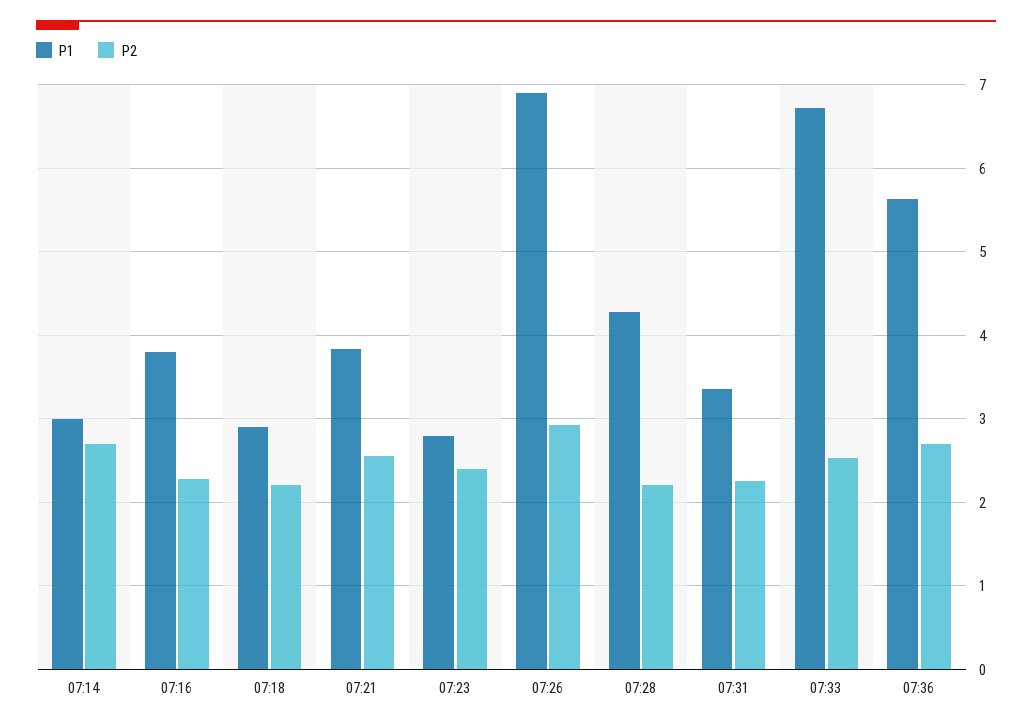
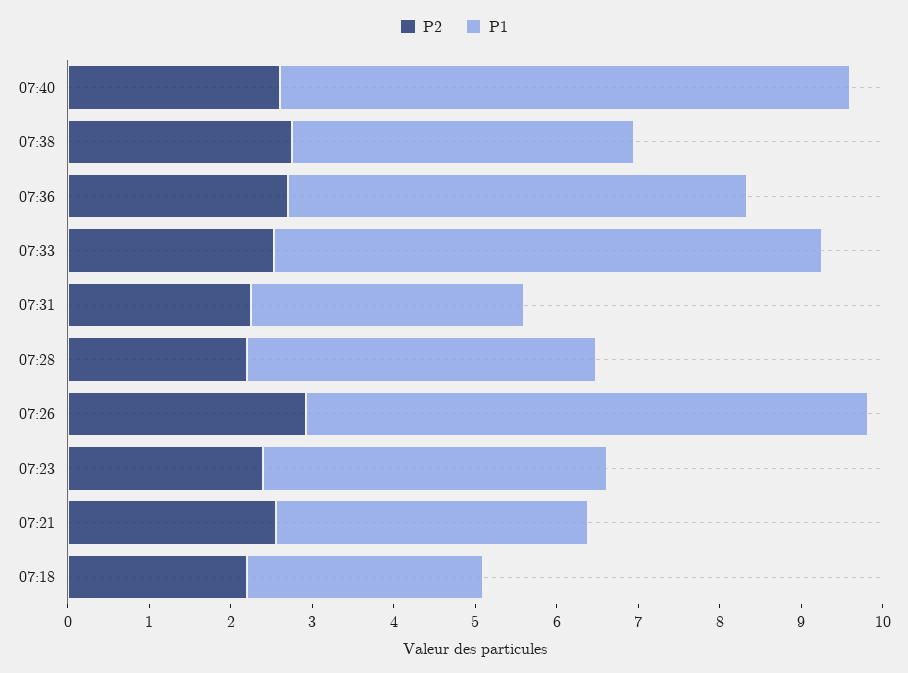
P1, 07:14: 3 -> none
P2, 07:14: 2.7 -> none
P1, 07:16: 3.8 -> none
P2, 07:16: 2.3 -> none
P1, 07:23: 2.8 -> 4.2
P2, 07:40: none -> 2.6
P1, 07:40: none -> 7
P2, 07:38: none -> 2.8
P1, 07:38: none -> 4.2

